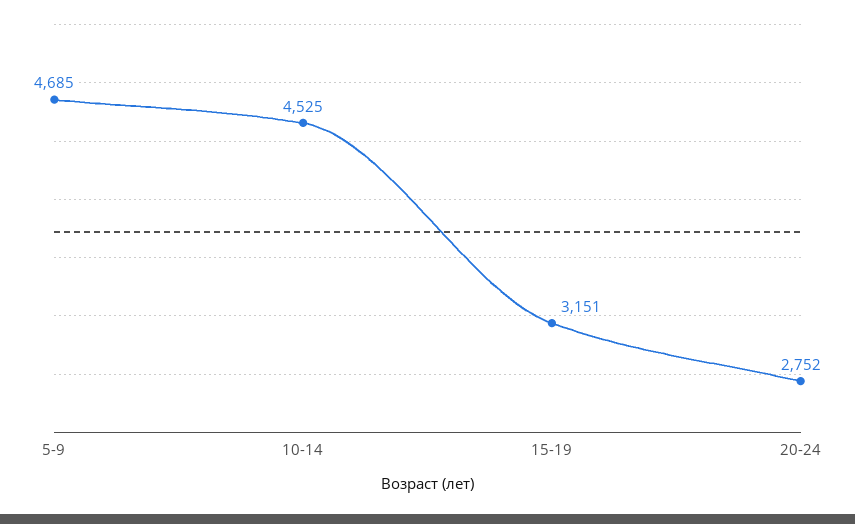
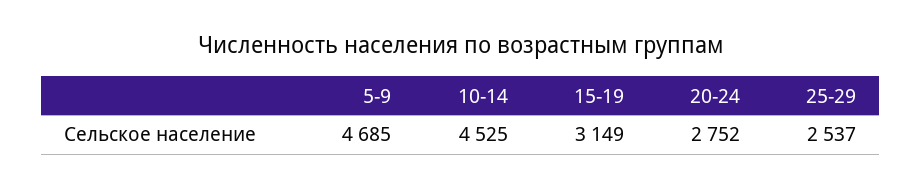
15-19: 3151 -> 3149
25-29: none -> 2537

